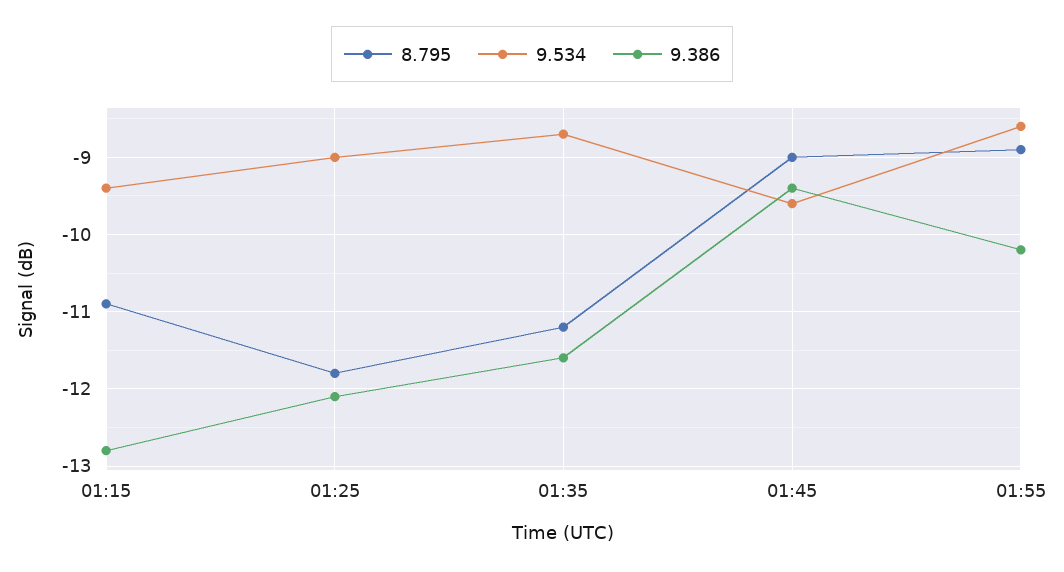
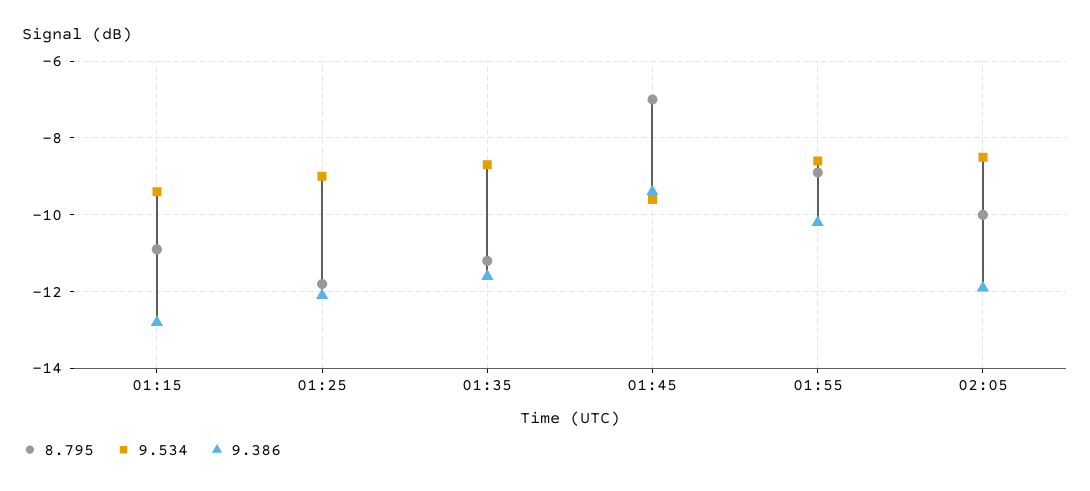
8.795, 01:45: -9 -> -7
8.795, 02:05: none -> -10
9.534, 02:05: none -> -8.5
9.386, 02:05: none -> -12

